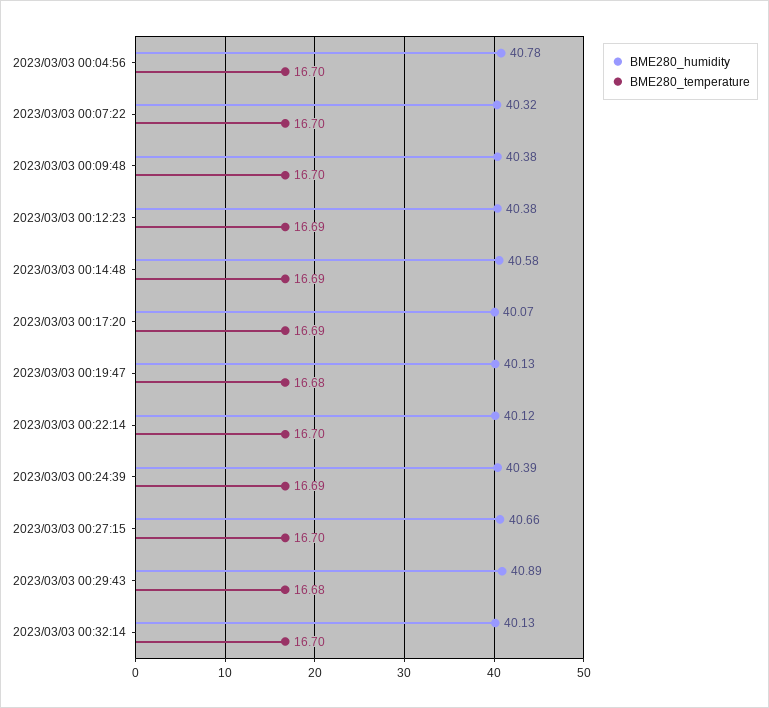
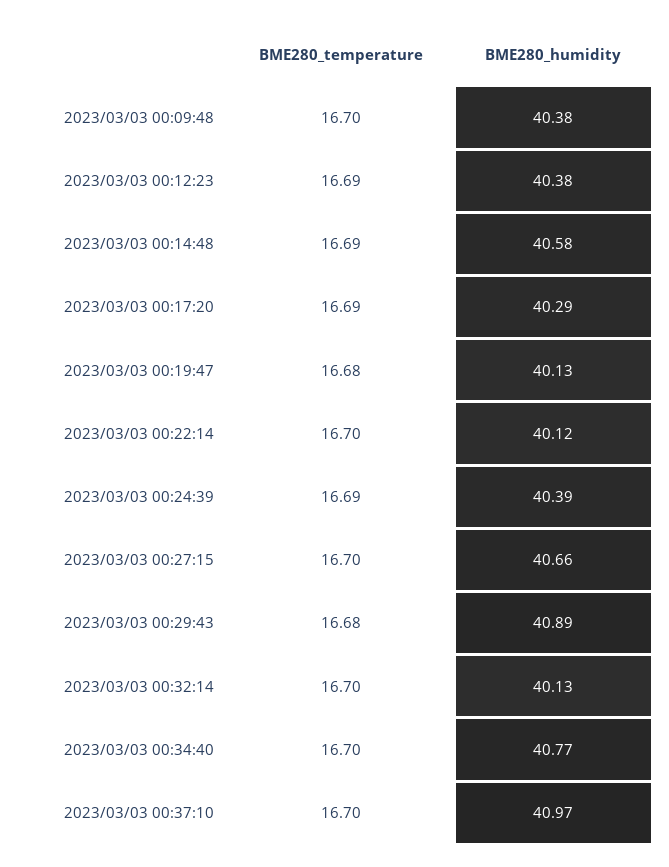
BME280_humidity, 2023/03/03 00:04:56: 40.78 -> none
BME280_temperature, 2023/03/03 00:04:56: 16.7 -> none
BME280_humidity, 2023/03/03 00:07:22: 40.32 -> none
BME280_temperature, 2023/03/03 00:07:22: 16.7 -> none
BME280_humidity, 2023/03/03 00:17:20: 40.07 -> 40.29
BME280_temperature, 2023/03/03 00:34:40: none -> 16.7
BME280_humidity, 2023/03/03 00:34:40: none -> 40.77
BME280_temperature, 2023/03/03 00:37:10: none -> 16.7
BME280_humidity, 2023/03/03 00:37:10: none -> 40.97

